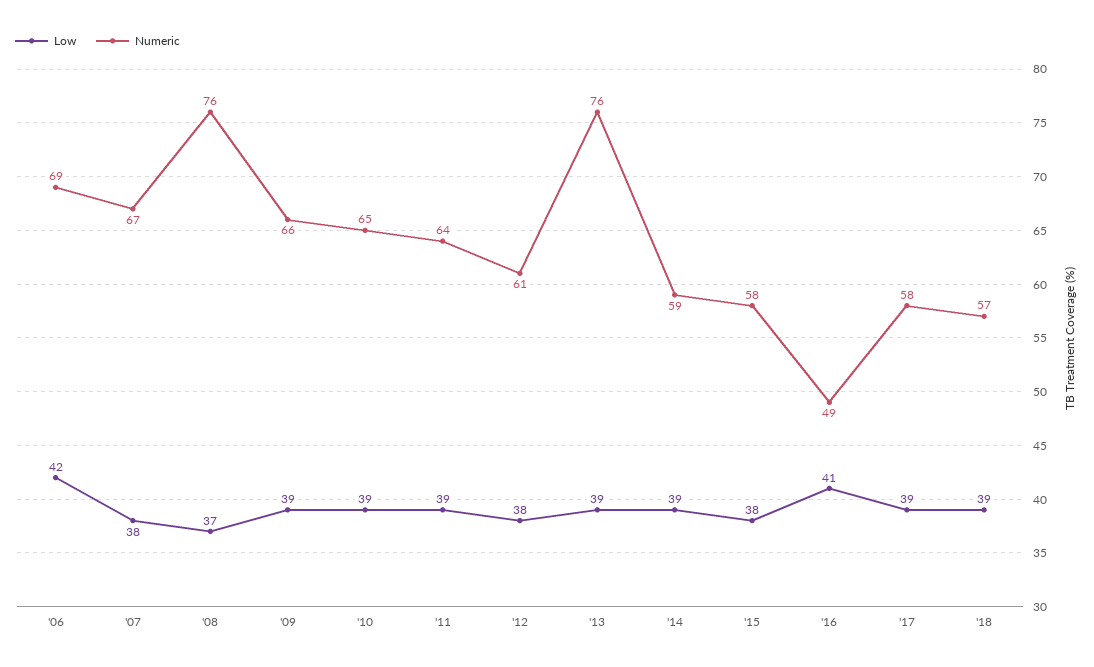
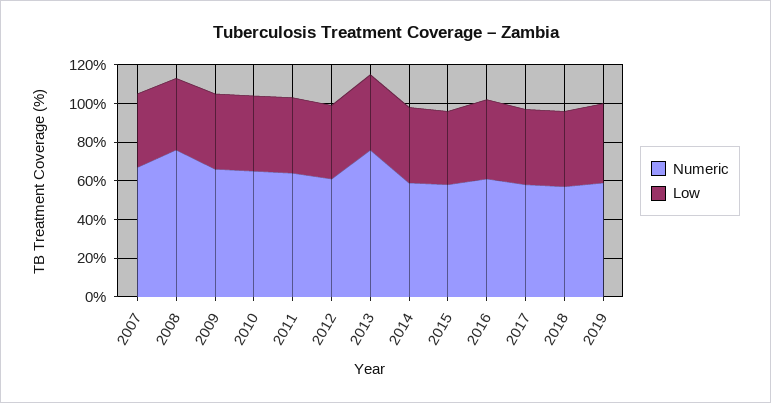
Low, '06: 42 -> none
Numeric, '06: 69 -> none
Numeric, '16: 49 -> 60
Numeric, 2019: none -> 60
Low, 2019: none -> 40

